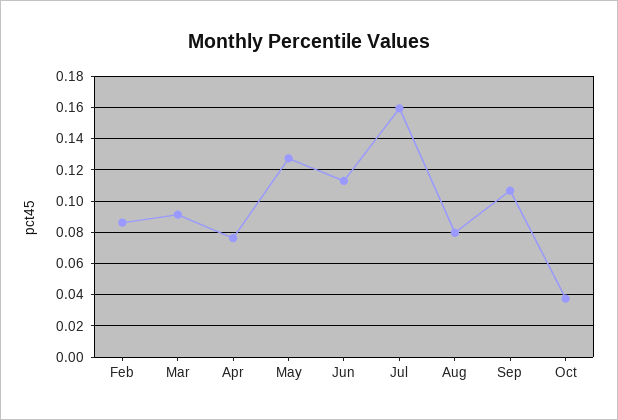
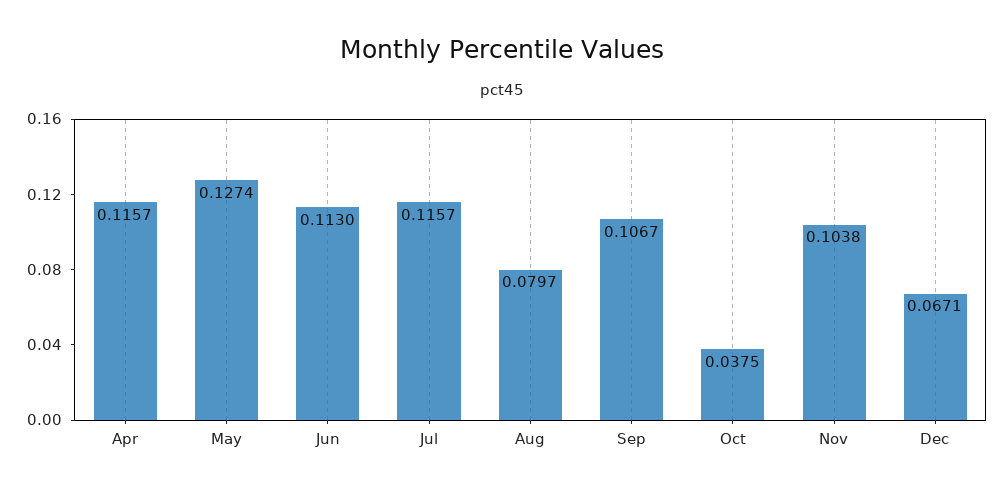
Feb: 0.085 -> none
Mar: 0.09 -> none
Apr: 0.075 -> 0.1157
Jul: 0.16 -> 0.1157
Nov: none -> 0.1038
Dec: none -> 0.0671

